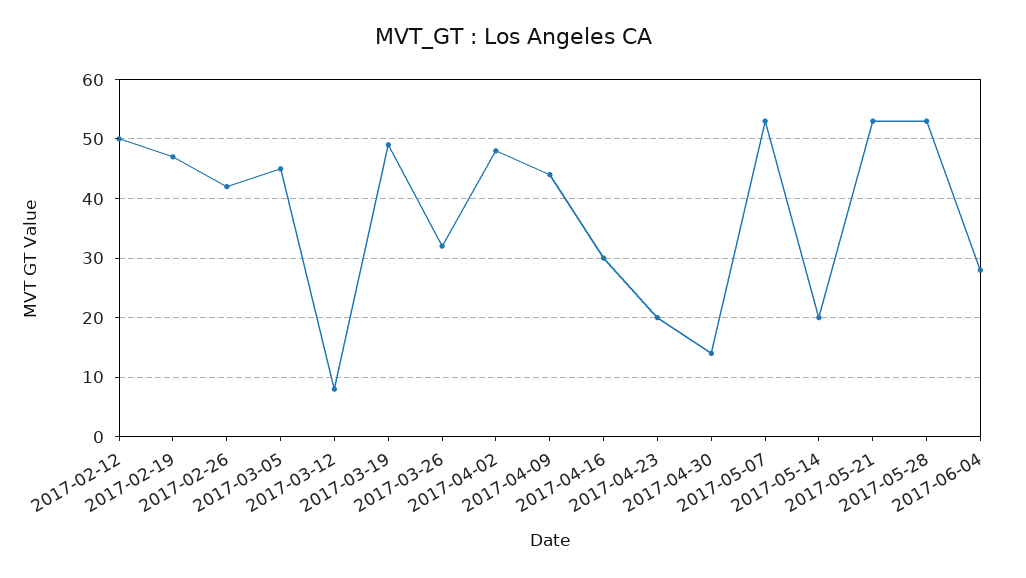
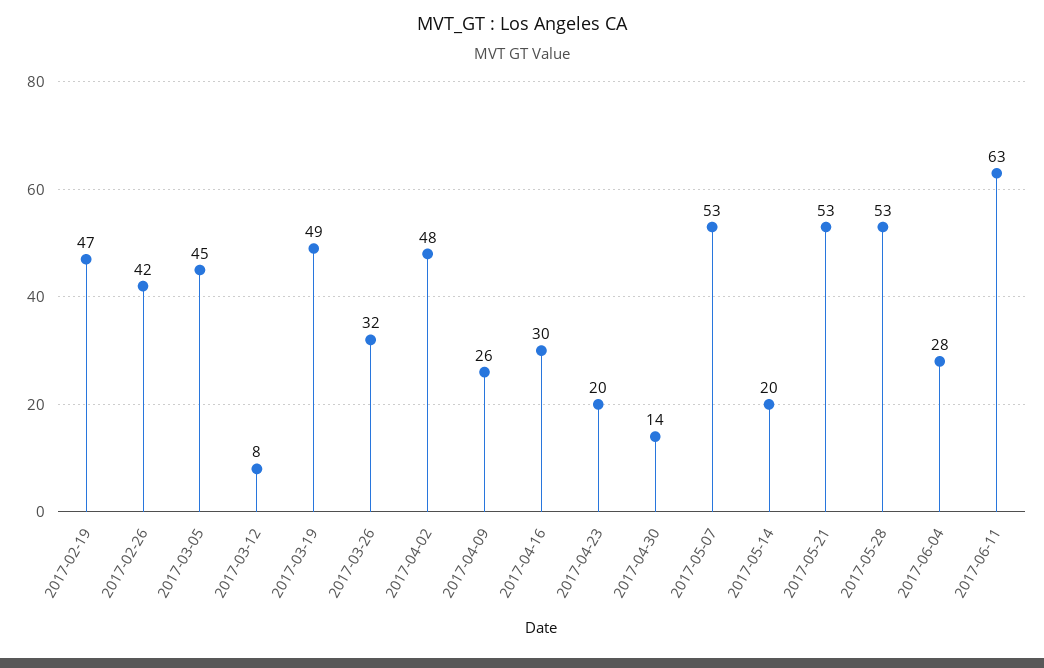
2017-02-12: 50 -> none
2017-04-09: 45 -> 26
2017-06-11: none -> 63

